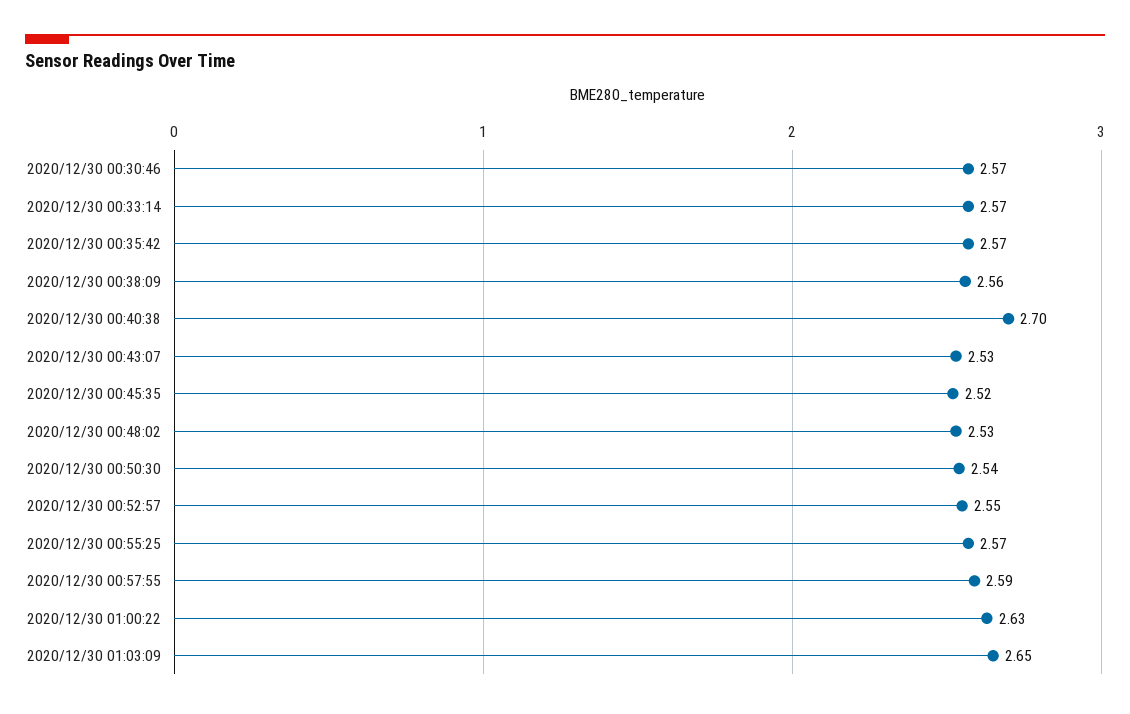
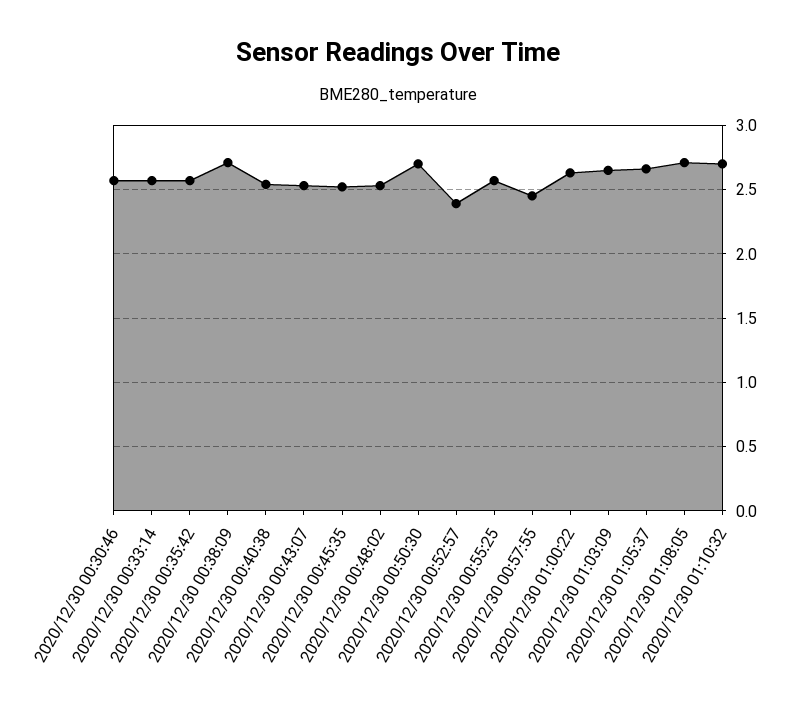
2020/12/30 00:38:09: 2.56 -> 2.7
2020/12/30 00:40:38: 2.7 -> 2.55
2020/12/30 00:50:30: 2.54 -> 2.7
2020/12/30 00:52:57: 2.55 -> 2.4
2020/12/30 00:57:55: 2.59 -> 2.45
2020/12/30 01:05:37: none -> 2.65
2020/12/30 01:08:05: none -> 2.7
2020/12/30 01:10:32: none -> 2.7

